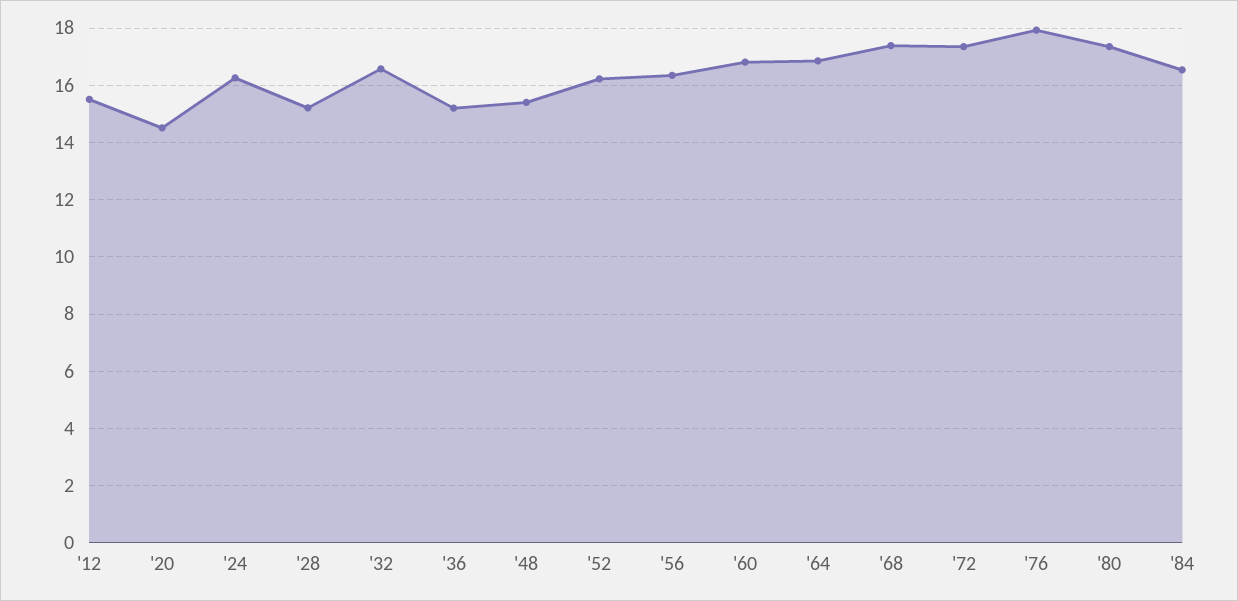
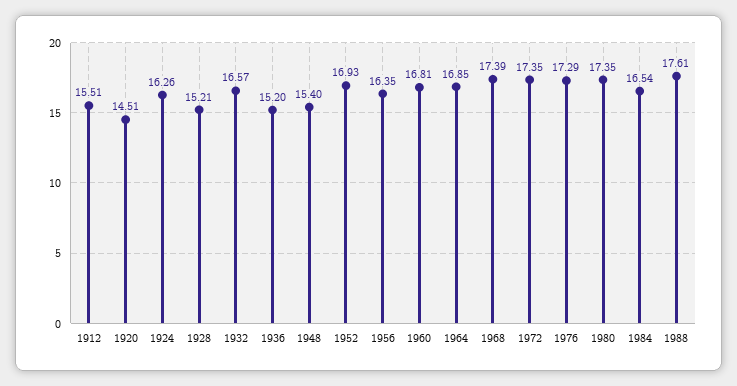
'52: 16.25 -> 16.93
'76: 18 -> 17.29
1988: none -> 17.61

